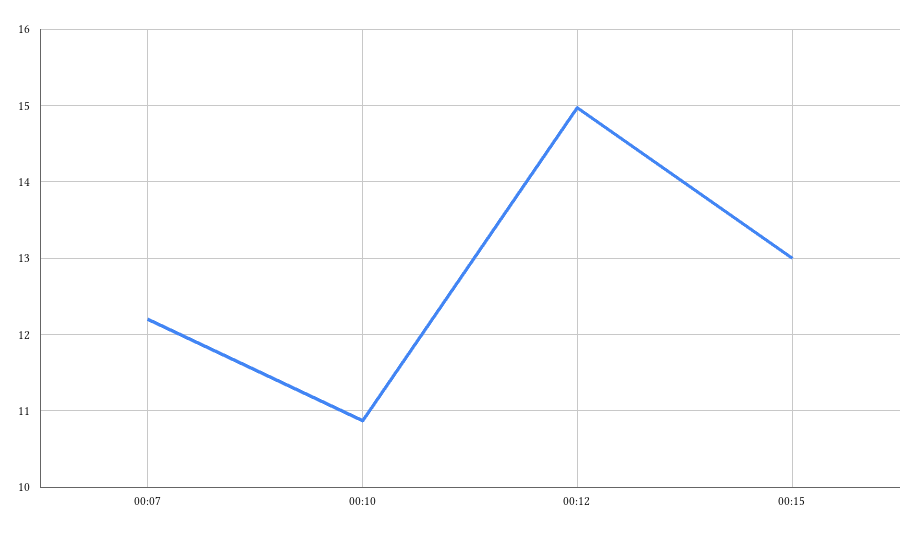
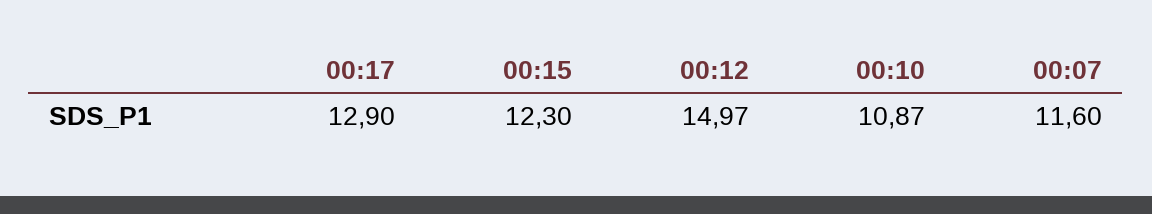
00:07: 12.2 -> 11.6
00:15: 13 -> 12.3
00:17: none -> 12.9

